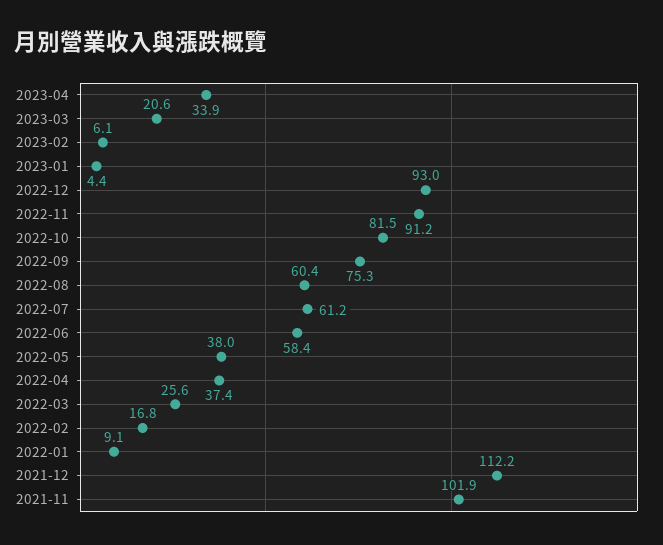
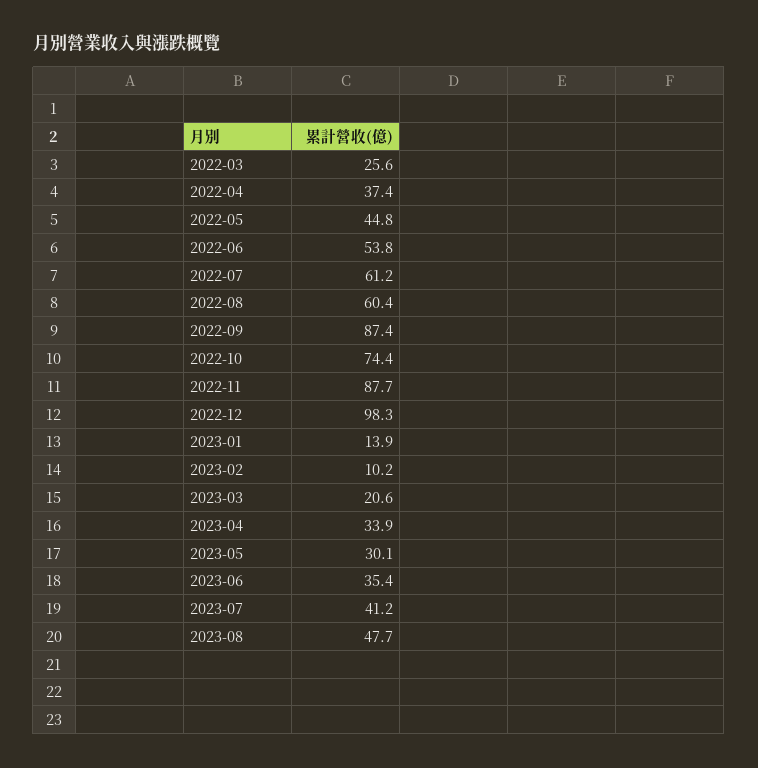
2023-02: 6.1 -> 10.2
2023-01: 4.4 -> 13.9
2022-12: 93 -> 98.3
2022-11: 91.2 -> 87.7
2022-10: 81.5 -> 74.4
2022-09: 75.3 -> 87.4
2022-06: 58.4 -> 53.8
2022-05: 38 -> 44.8
2022-02: 16.8 -> none
2022-01: 9.1 -> none
2021-12: 112.2 -> none
2021-11: 101.9 -> none
2023-05: none -> 30.1
2023-06: none -> 35.4
2023-07: none -> 41.2
2023-08: none -> 47.7

